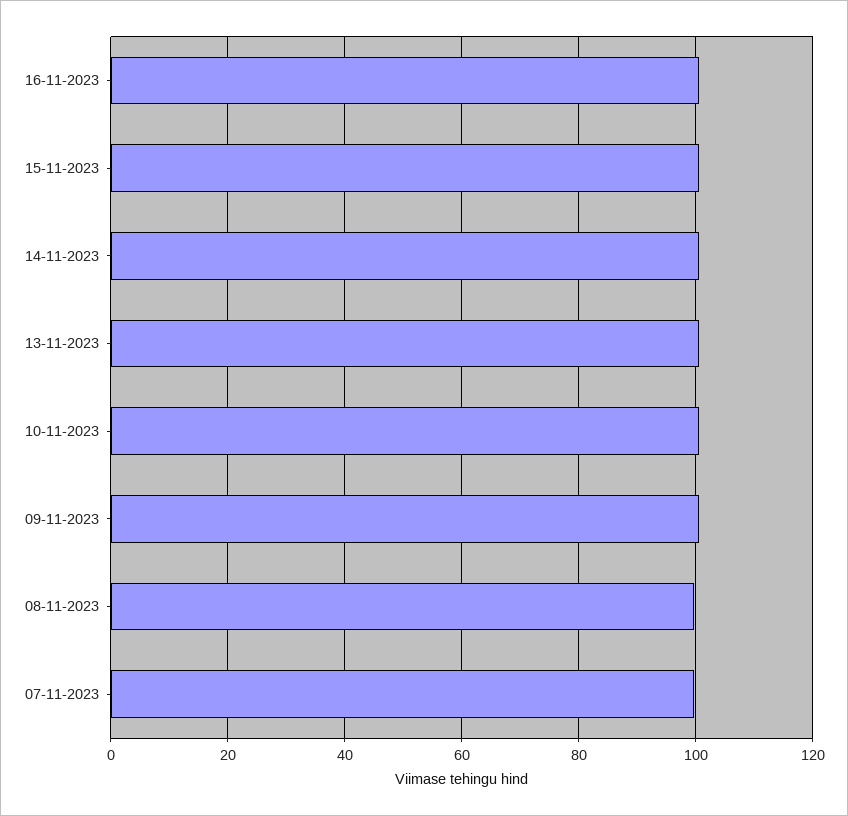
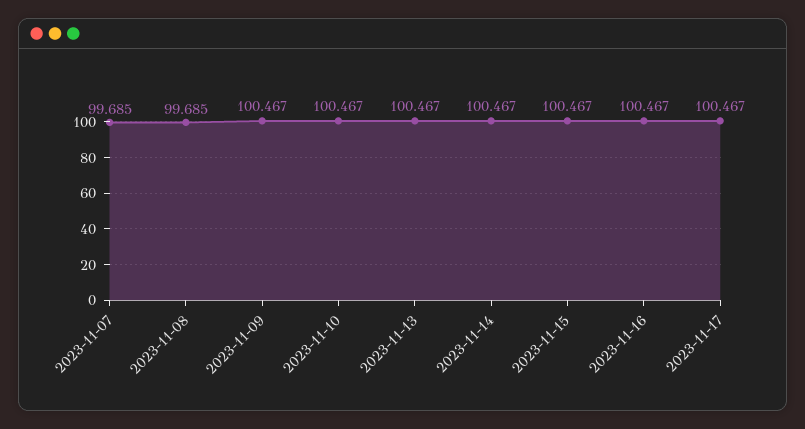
2023-11-17: none -> 100.467

